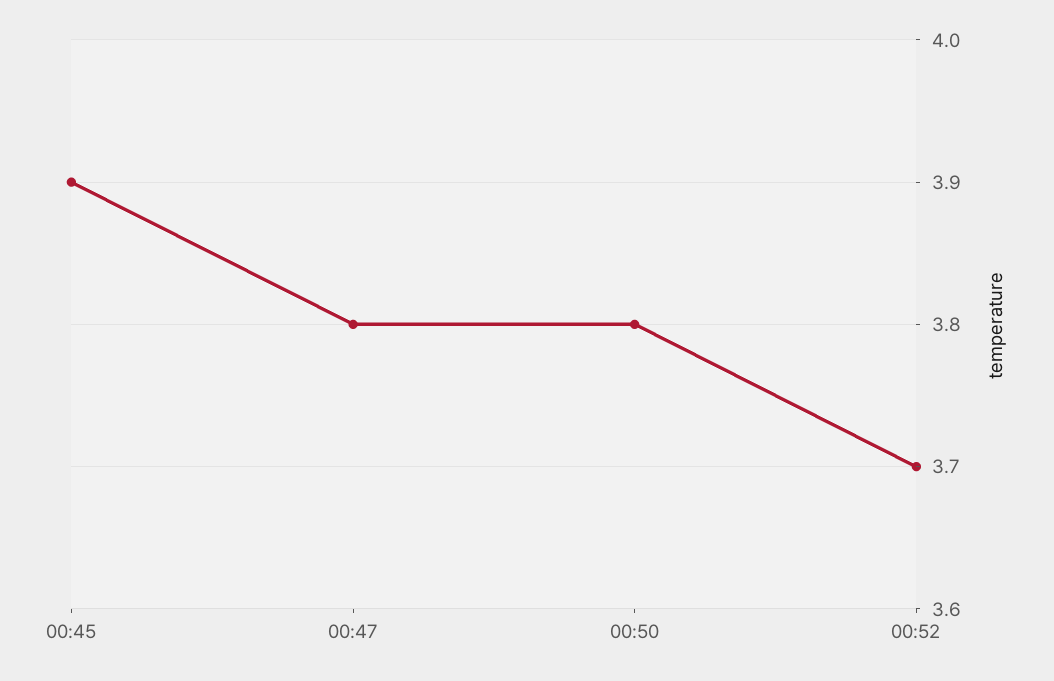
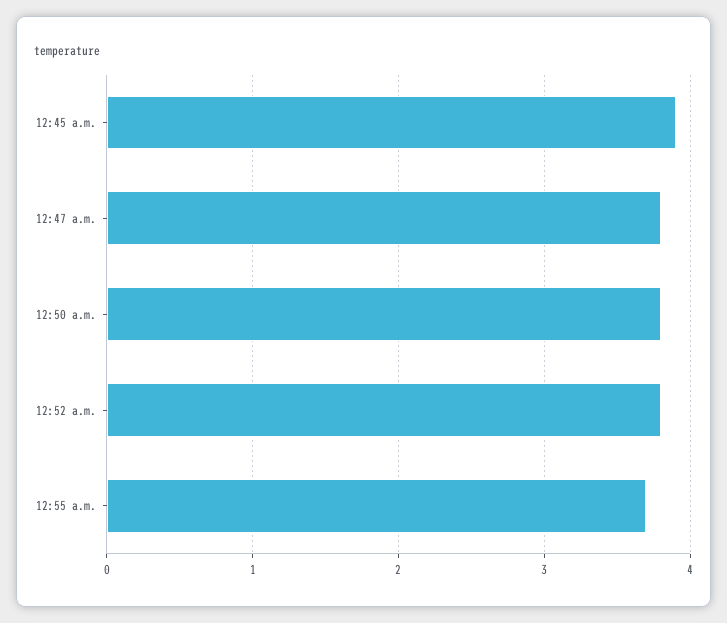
00:52: 3.7 -> 3.8
12:55 a.m.: none -> 3.7

